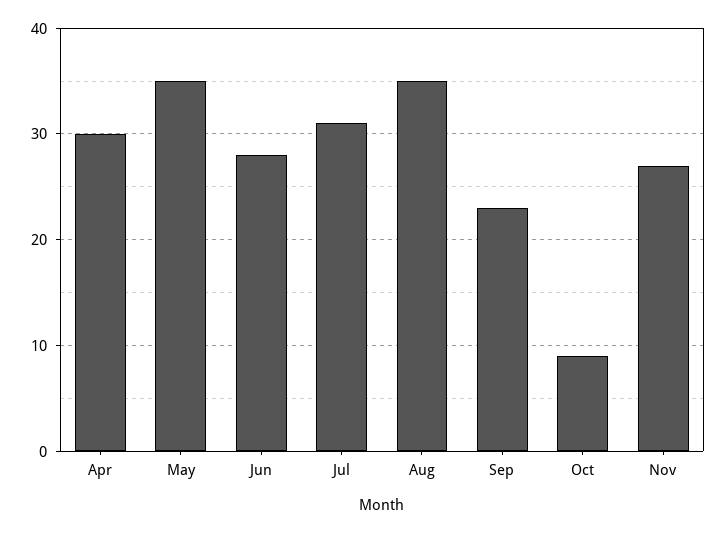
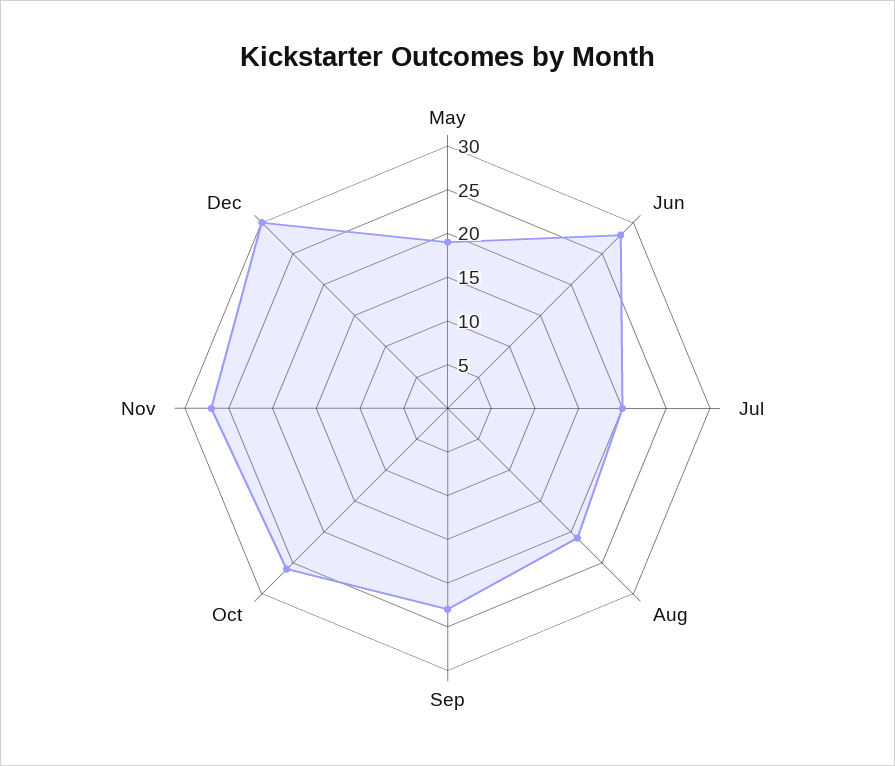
Apr: 30 -> none
May: 35 -> 19
Jul: 31 -> 20
Aug: 35 -> 21
Oct: 9 -> 26
Dec: none -> 30

